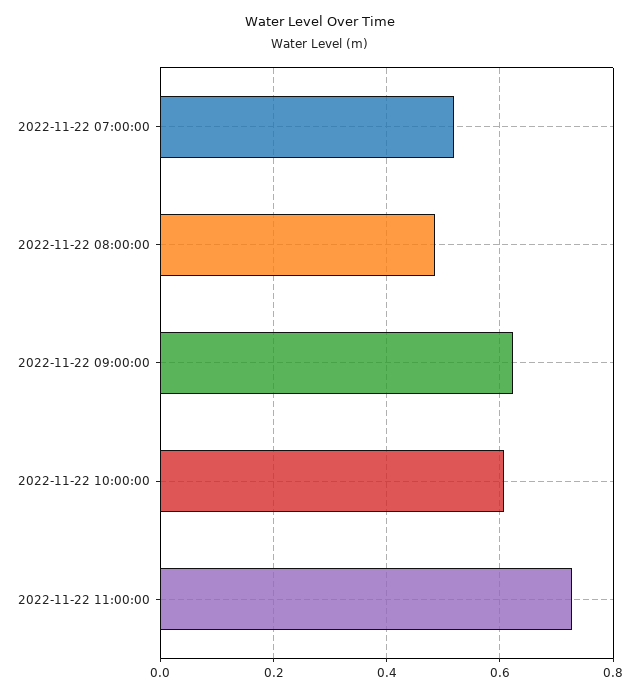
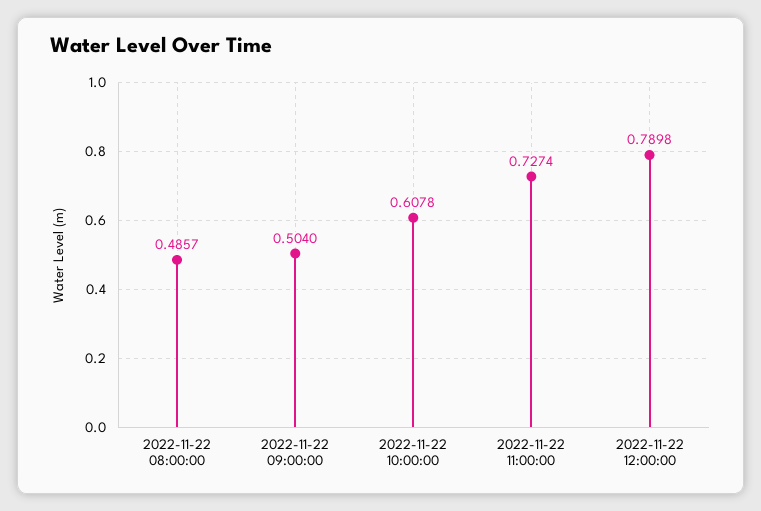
2022-11-22 07:00:00: 0.52 -> none
2022-11-22 09:00:00: 0.62 -> 0.504
2022-11-22 12:00:00: none -> 0.7898

